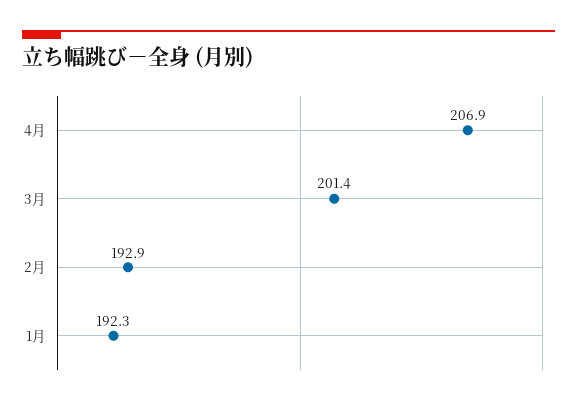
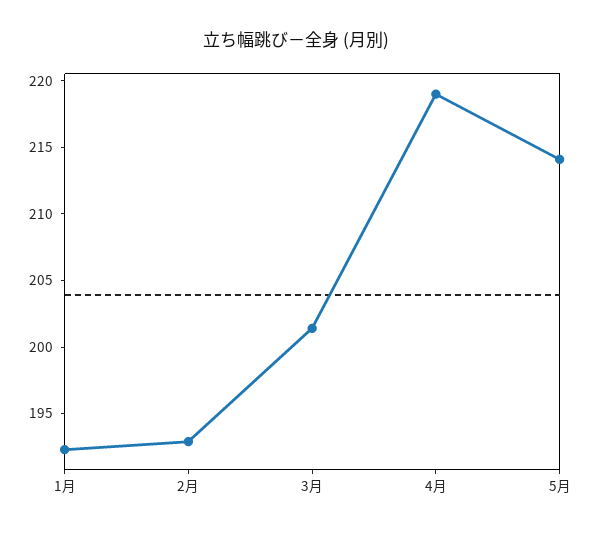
4月: 206.9 -> 219
5月: none -> 214

